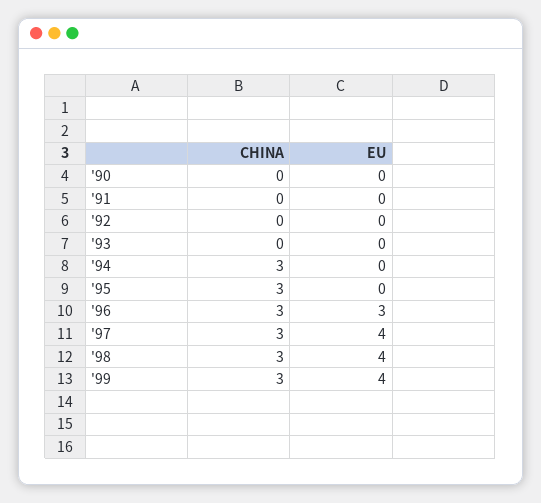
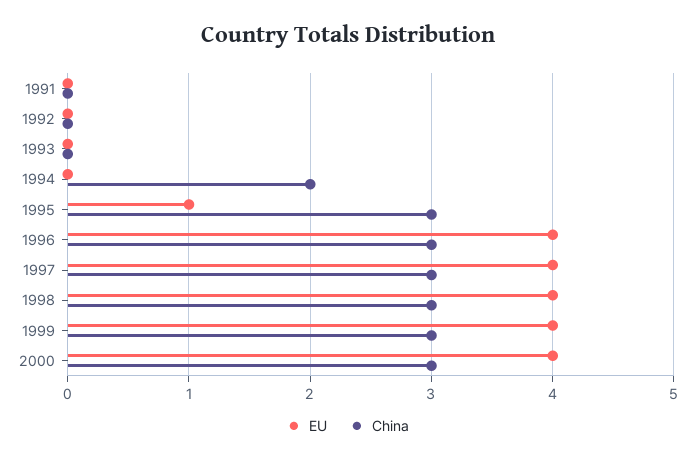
CHINA, '90: 0 -> none
EU, '90: 0 -> none
CHINA, '94: 3 -> 2
EU, '95: 0 -> 1
EU, '96: 3 -> 4
EU, 2000: none -> 4
CHINA, 2000: none -> 3

